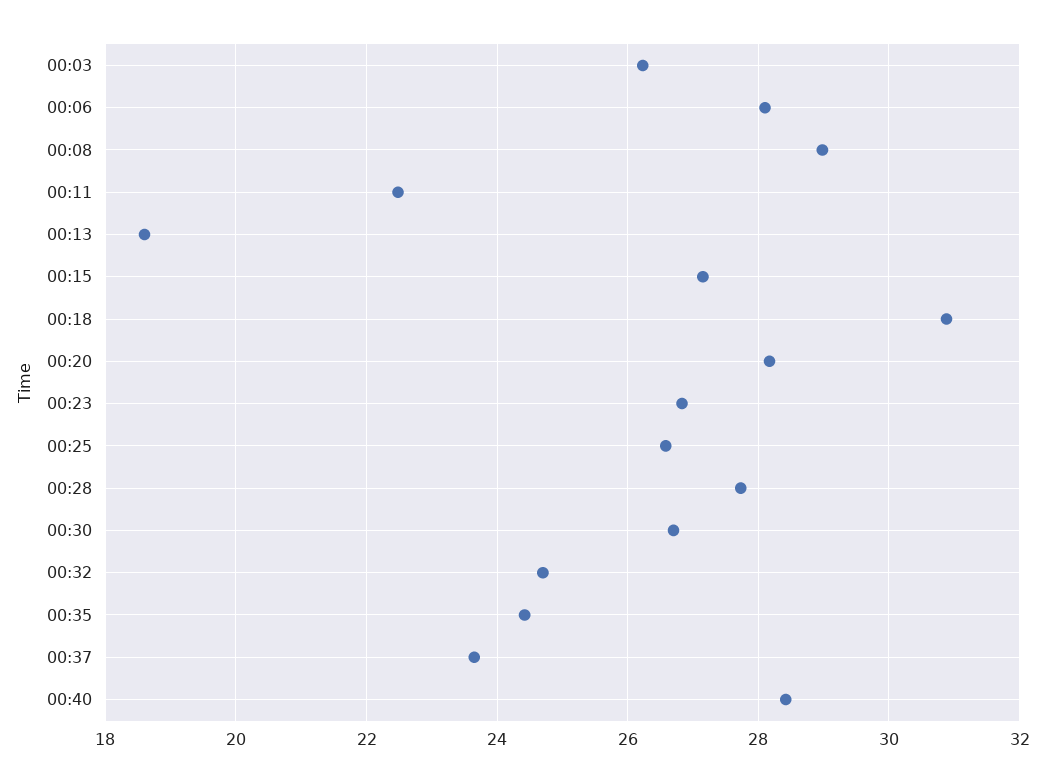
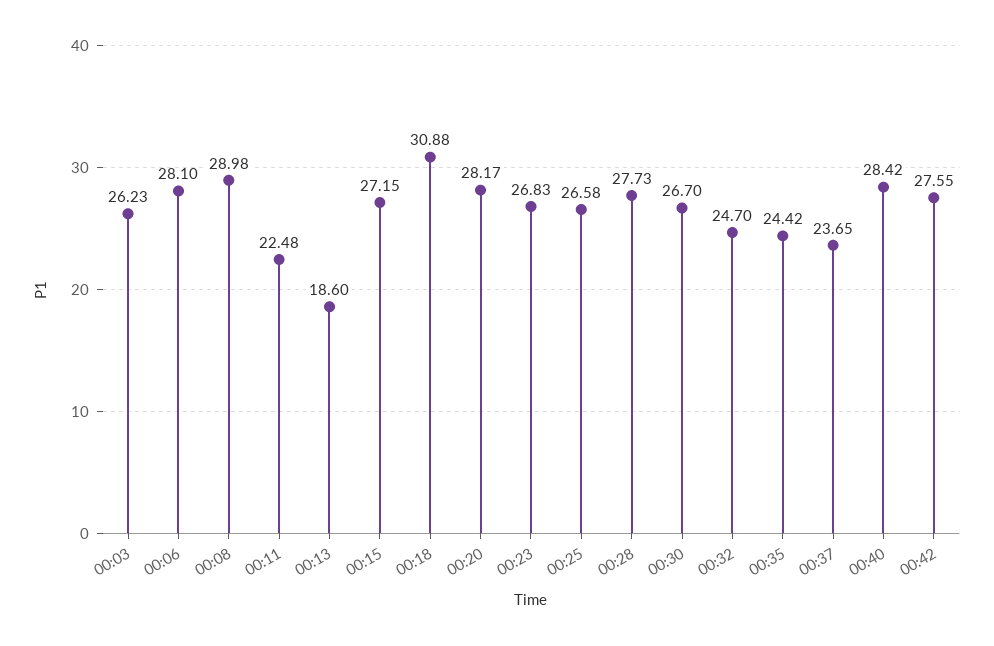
00:42: none -> 27.55

